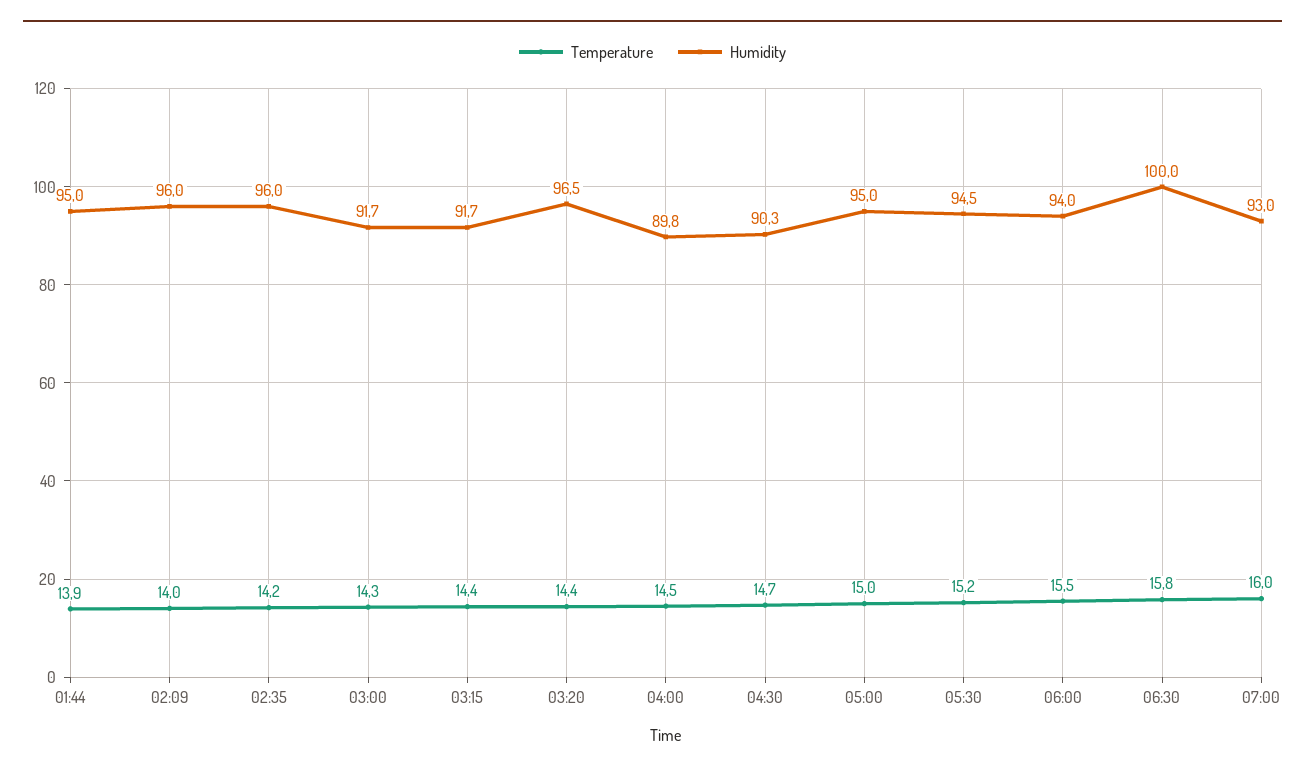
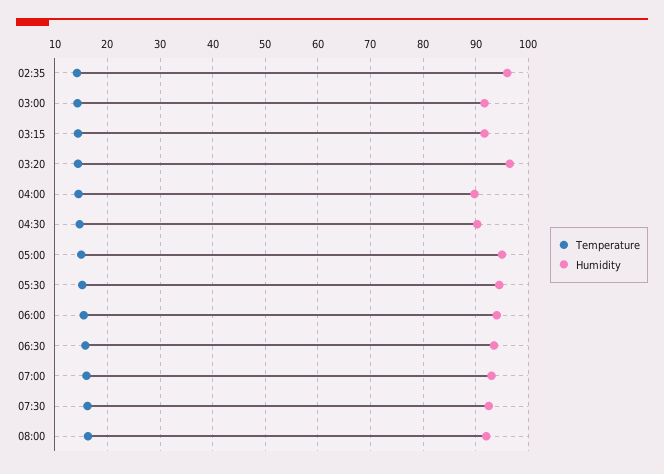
Temperature, 01:44: 13.9 -> none
Humidity, 01:44: 95 -> none
Temperature, 02:09: 14 -> none
Humidity, 02:09: 96 -> none
Humidity, 06:30: 100 -> 94
Temperature, 07:30: none -> 16
Humidity, 07:30: none -> 92
Temperature, 08:00: none -> 16
Humidity, 08:00: none -> 92

